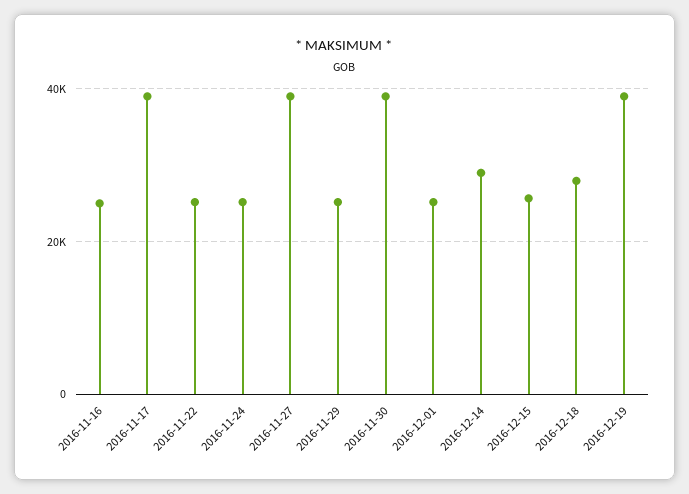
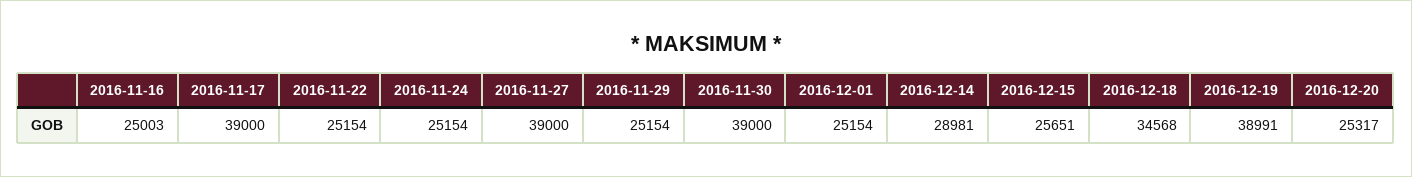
2016-12-18: 28000 -> 34568
2016-12-20: none -> 25317

